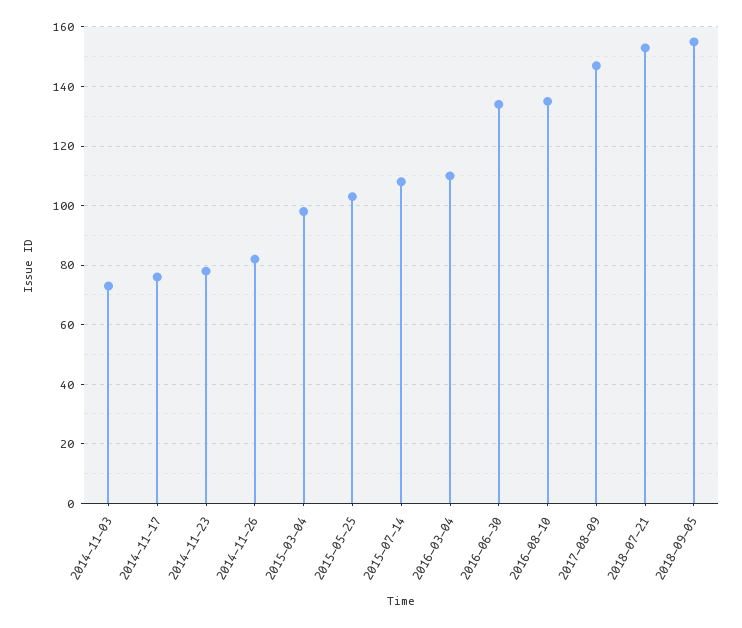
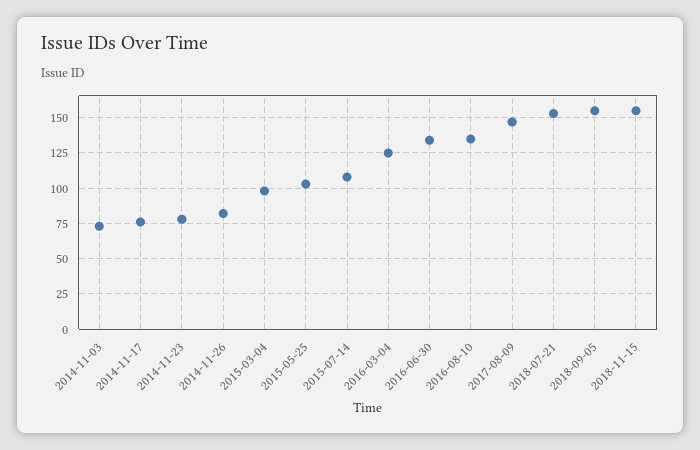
2016-03-04: 110 -> 125
2018-11-15: none -> 155

